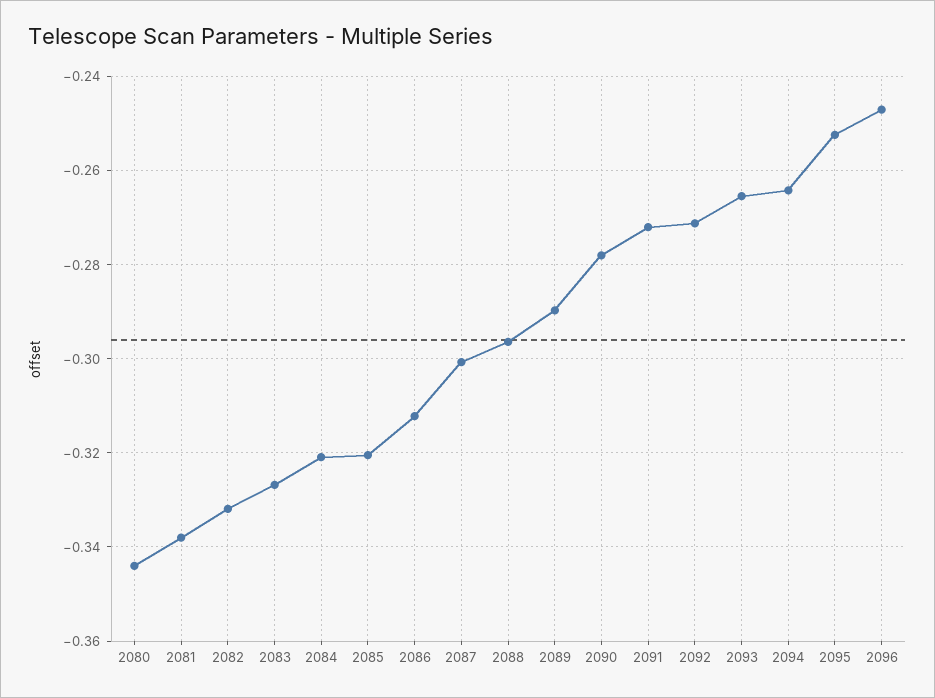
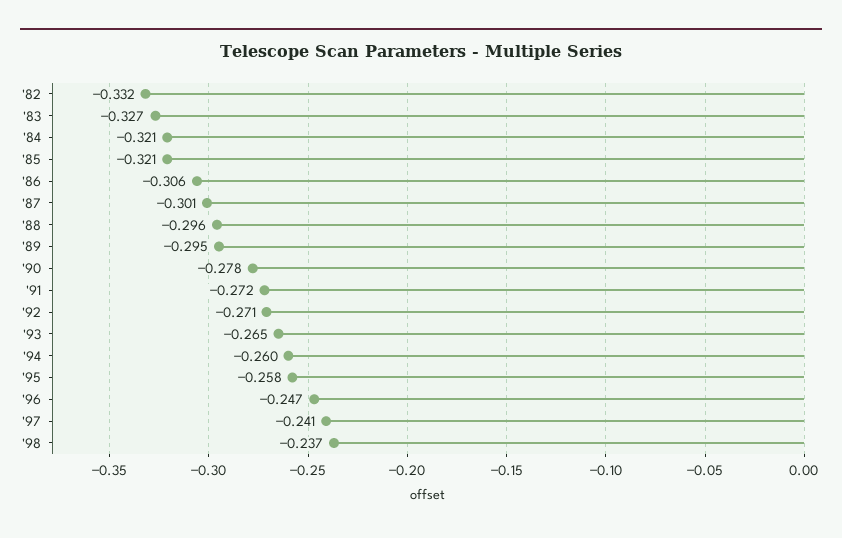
2080: -0.344 -> none
2081: -0.338 -> none
2086: -0.312 -> -0.306
2089: -0.29 -> -0.295
2094: -0.264 -> -0.26
2095: -0.252 -> -0.258
'97: none -> -0.241
'98: none -> -0.237

